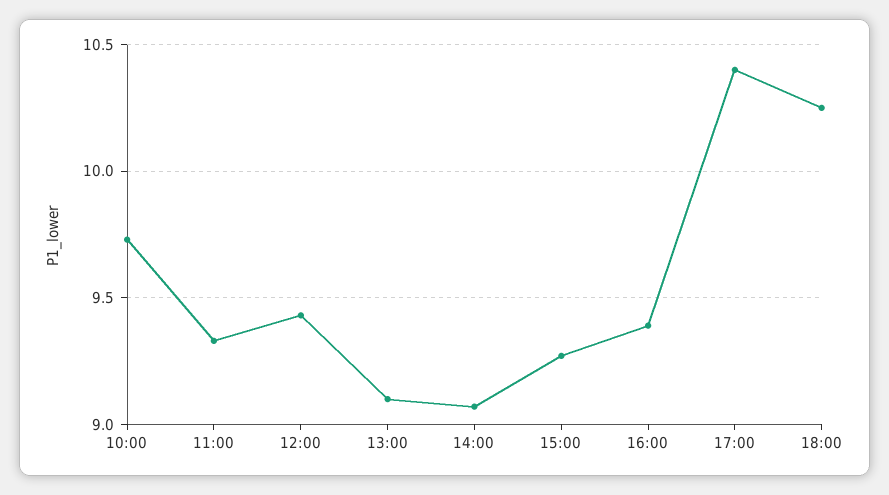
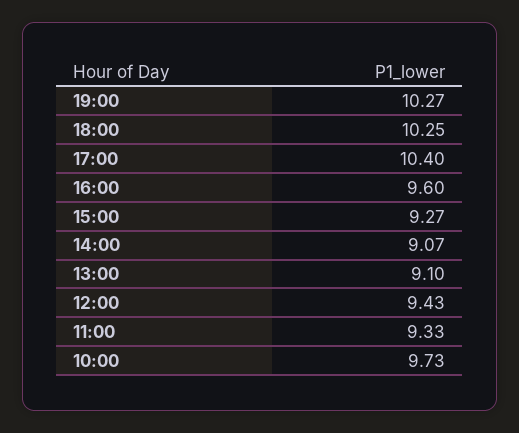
16:00: 9.4 -> 9.6
19:00: none -> 10.27

